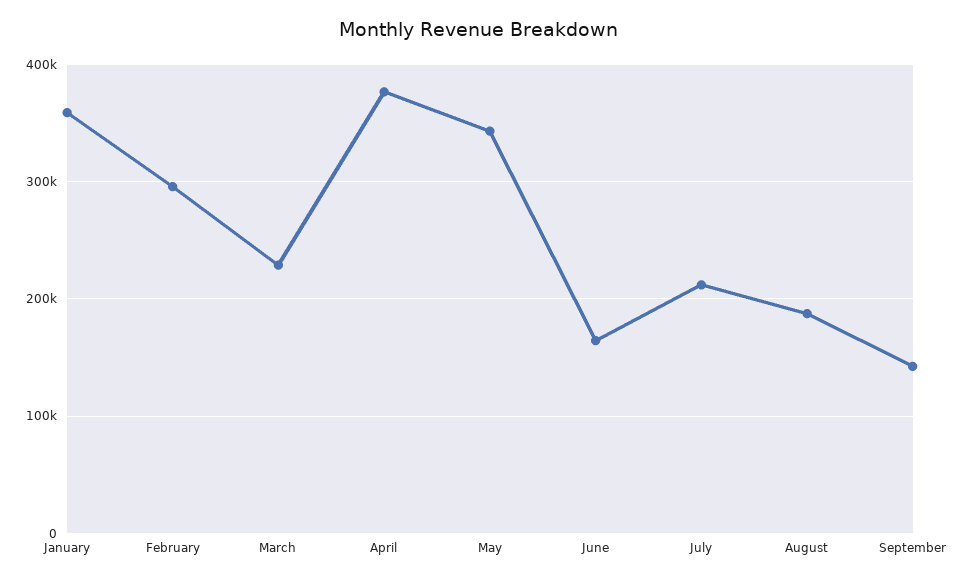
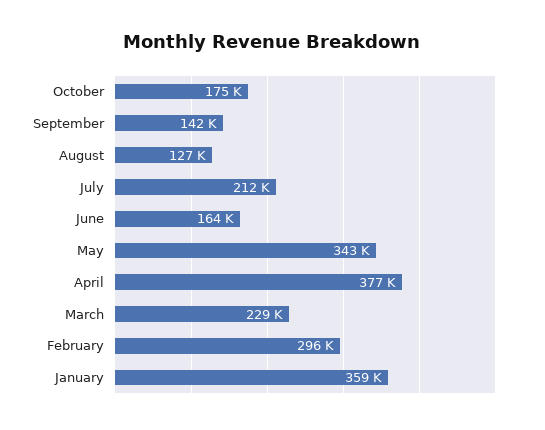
August: 190000 -> 127000
October: none -> 175000

